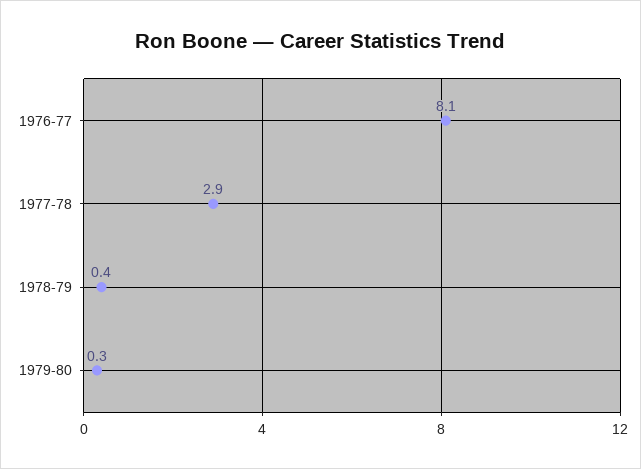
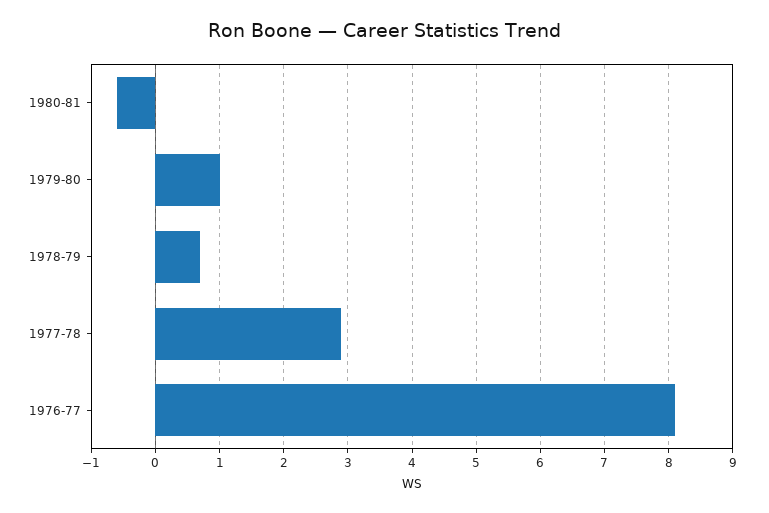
1978-79: 0.4 -> 0.7
1979-80: 0.3 -> 1
1980-81: none -> -0.6

